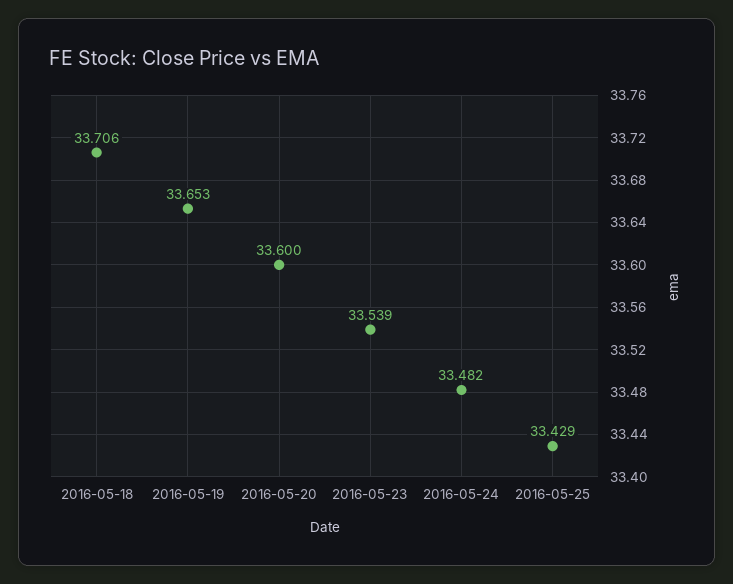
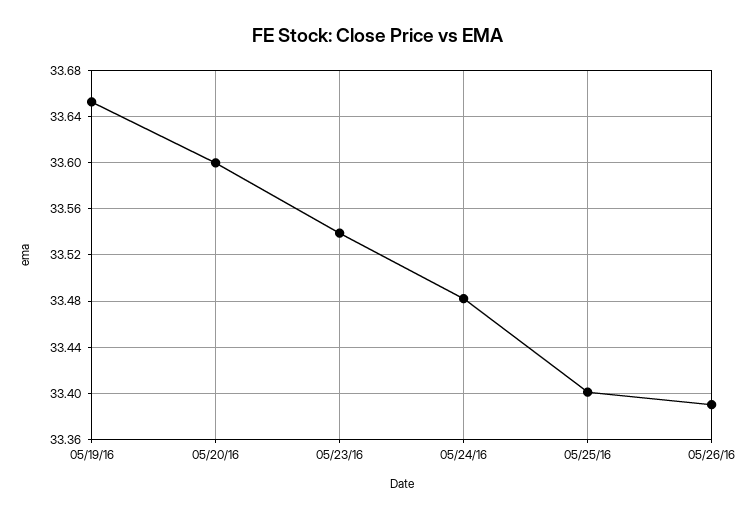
2016-05-18: 33.706 -> none
2016-05-25: 33.429 -> 33.4
05/26/16: none -> 33.39

